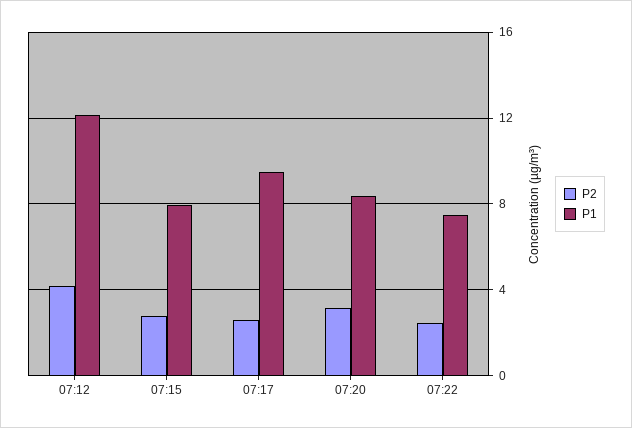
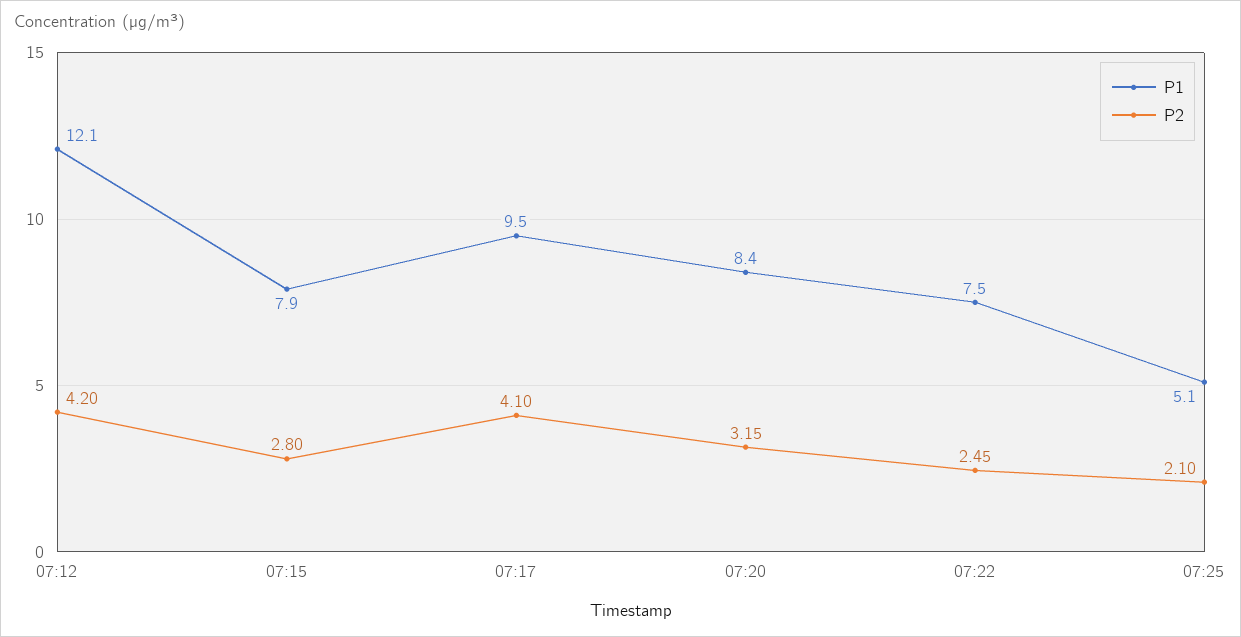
P2, 07:17: 2.5 -> 4.1
P1, 07:25: none -> 5.1
P2, 07:25: none -> 2.1

